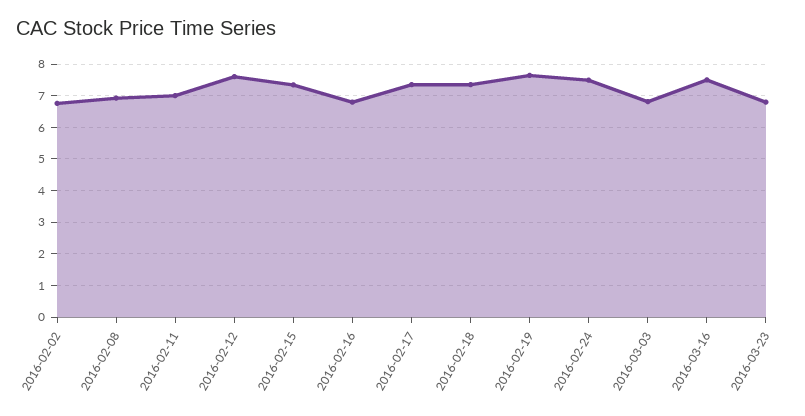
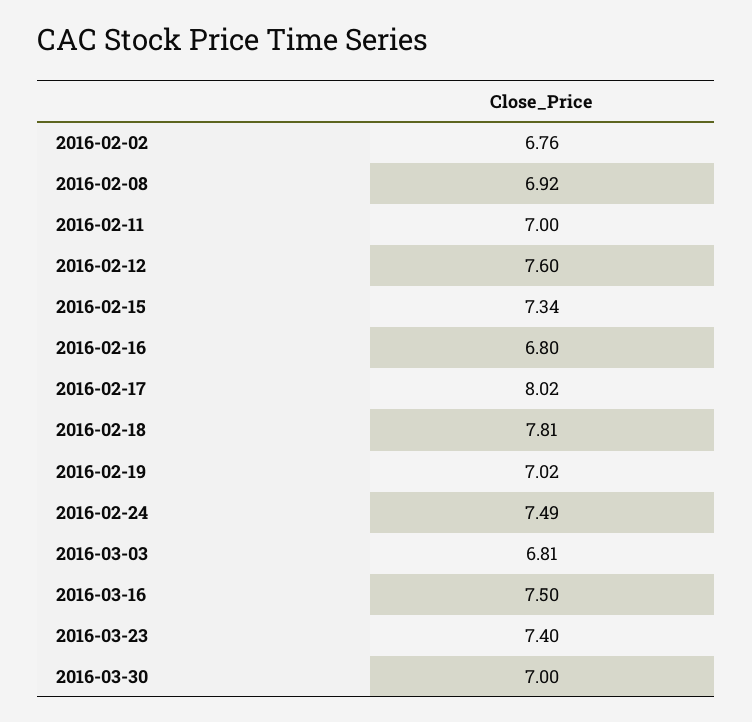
2016-02-17: 7.4 -> 8.02
2016-02-18: 7.4 -> 7.81
2016-02-19: 7.6 -> 7.02
2016-03-23: 6.8 -> 7.4
2016-03-30: none -> 7

